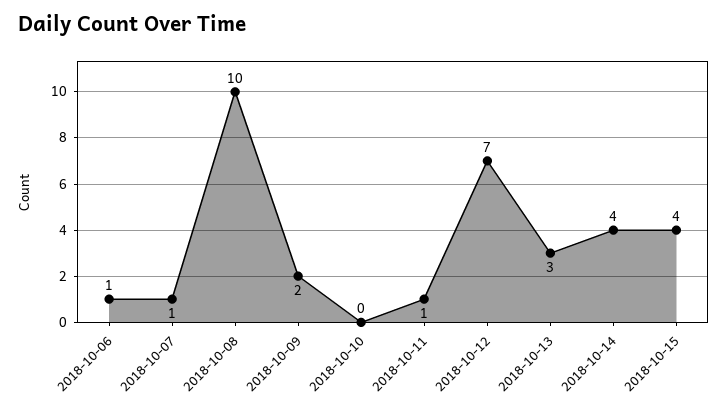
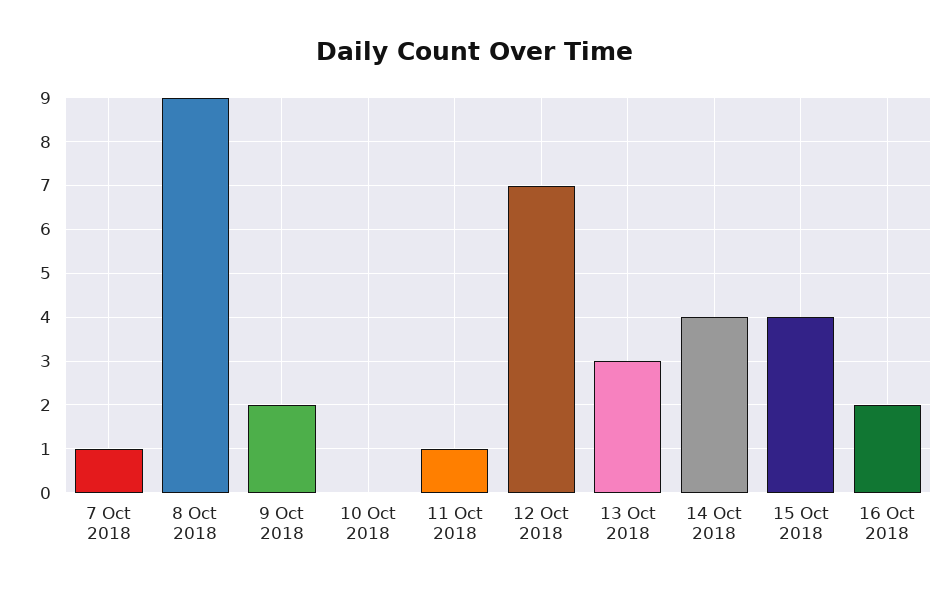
2018-10-06: 1 -> none
2018-10-08: 10 -> 9
16 Oct 2018: none -> 2

